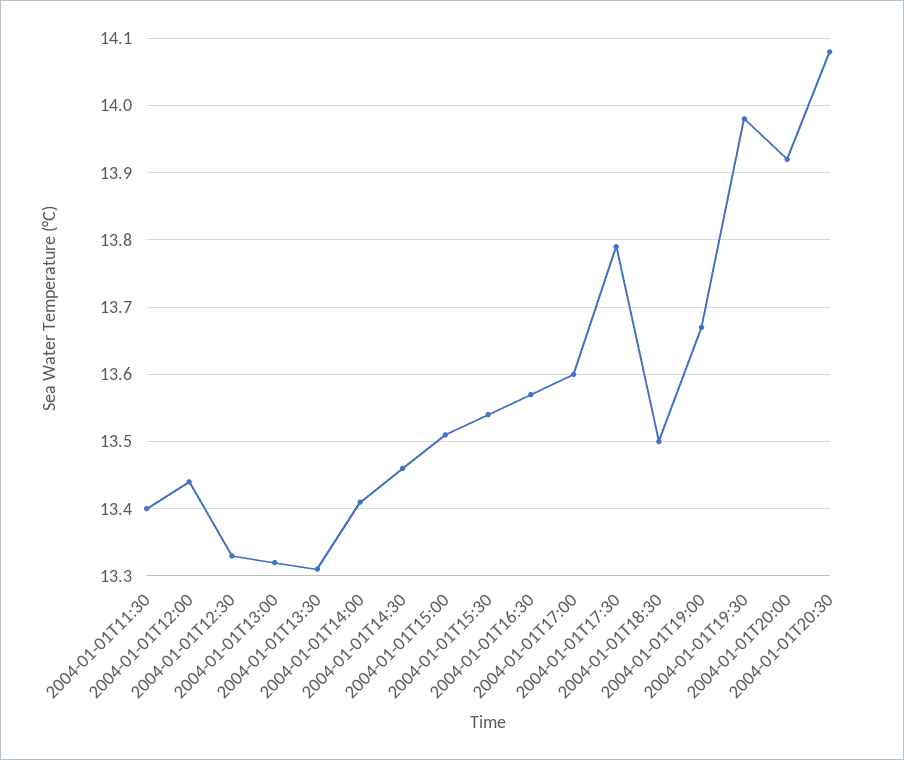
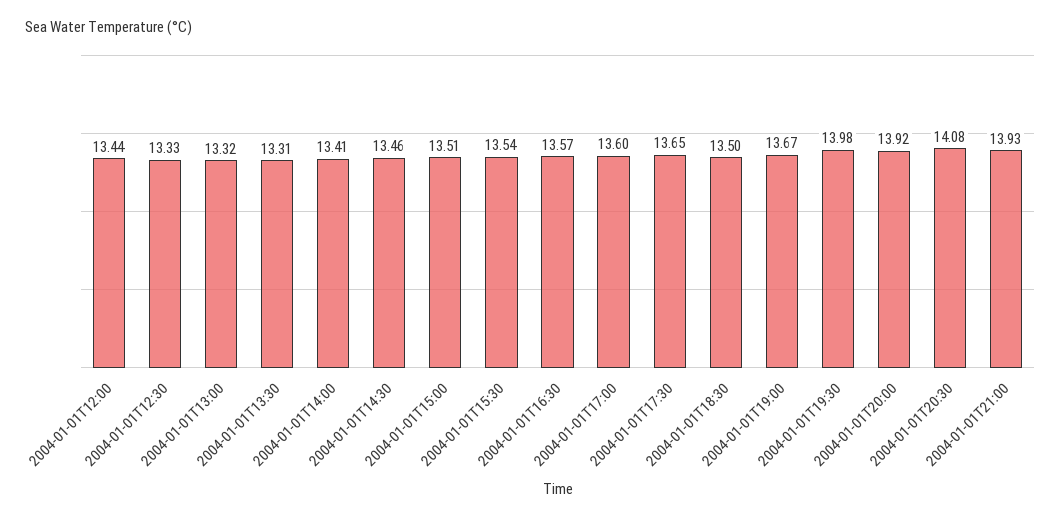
2004-01-01T11:30: 13.4 -> none
2004-01-01T17:30: 13.79 -> 13.65
2004-01-01T21:00: none -> 13.93

